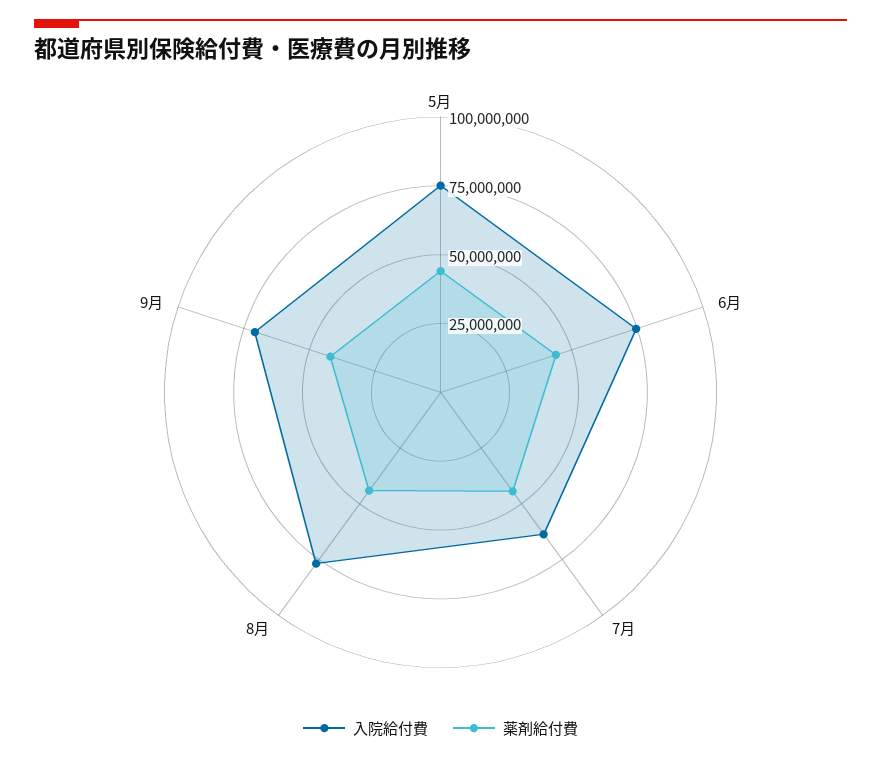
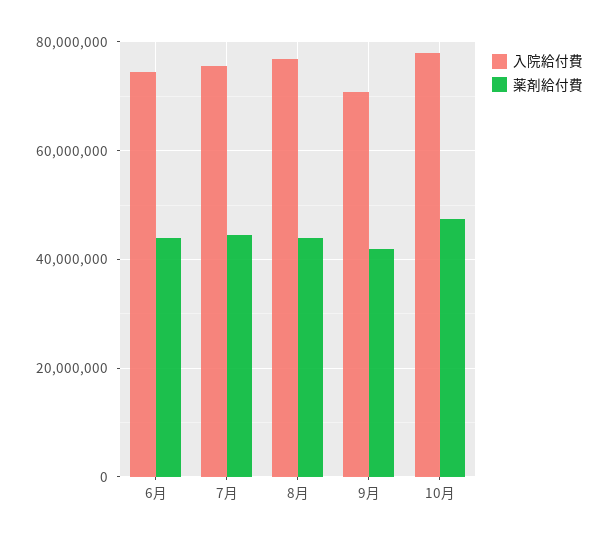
入院給付費, 5月: 75000000 -> none
薬剤給付費, 5月: 45000000 -> none
入院給付費, 7月: 65000000 -> 76000000
入院給付費, 10月: none -> 78000000
薬剤給付費, 10月: none -> 48000000

